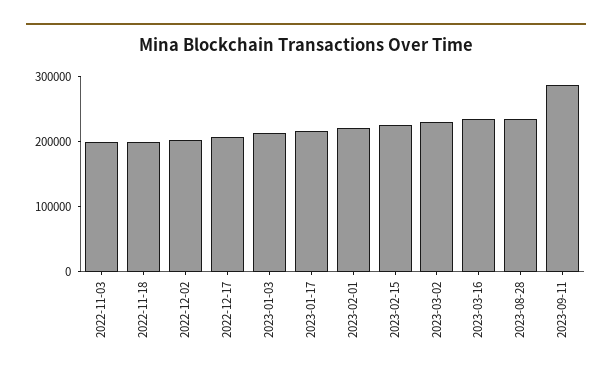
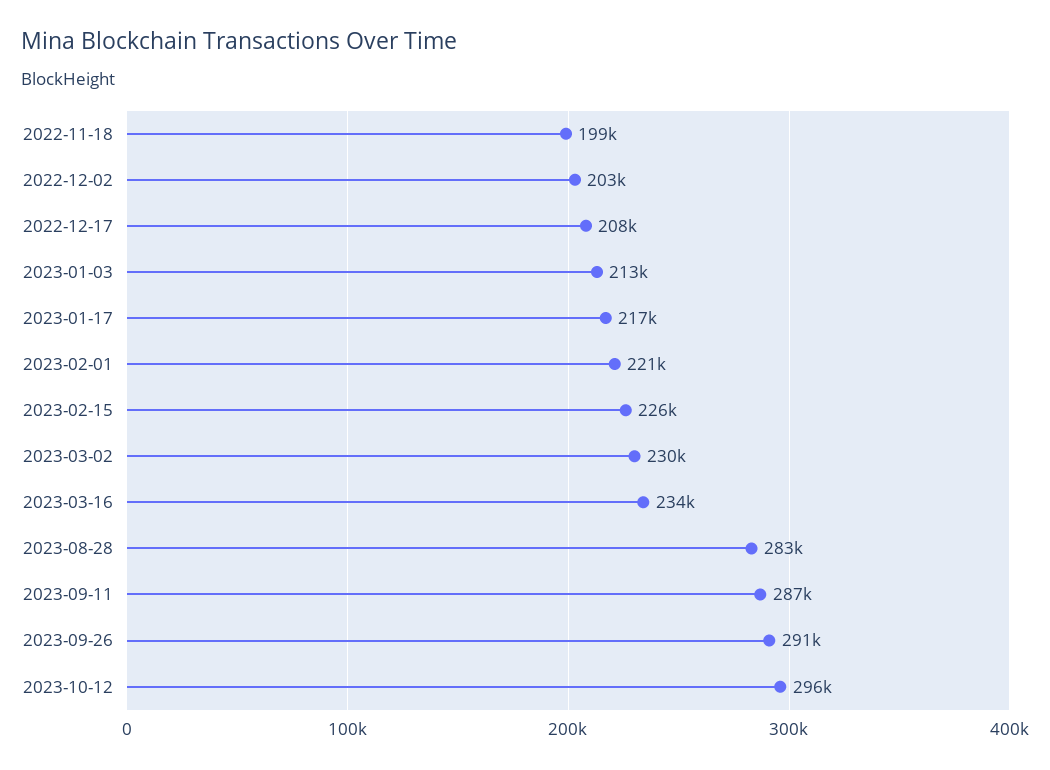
2022-11-03: 200000 -> none
2023-08-28: 240000 -> 283000
2023-09-26: none -> 291000
2023-10-12: none -> 296000

